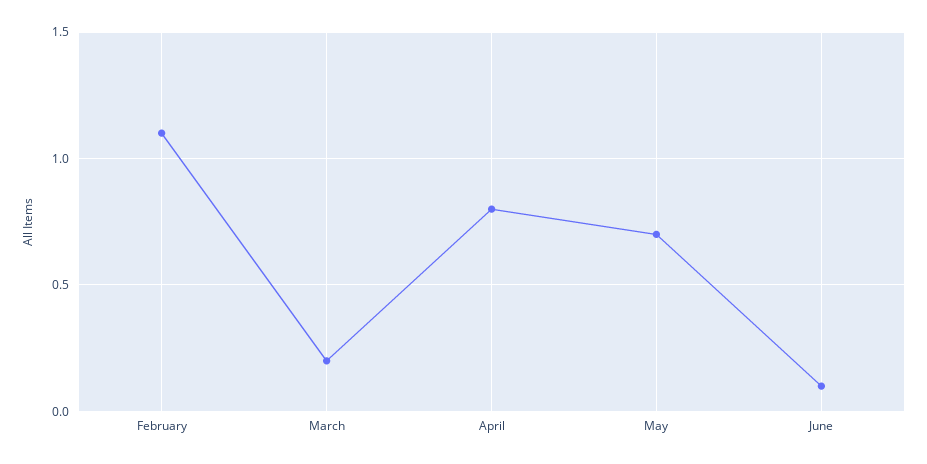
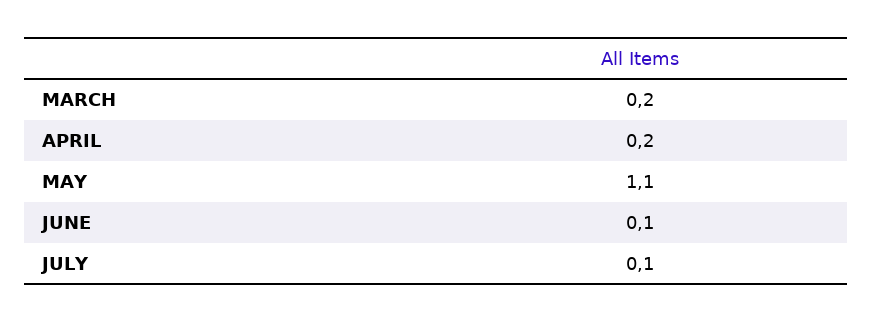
February: 1.1 -> none
April: 0.8 -> 0.2
May: 0.7 -> 1.1
JULY: none -> 0.1

